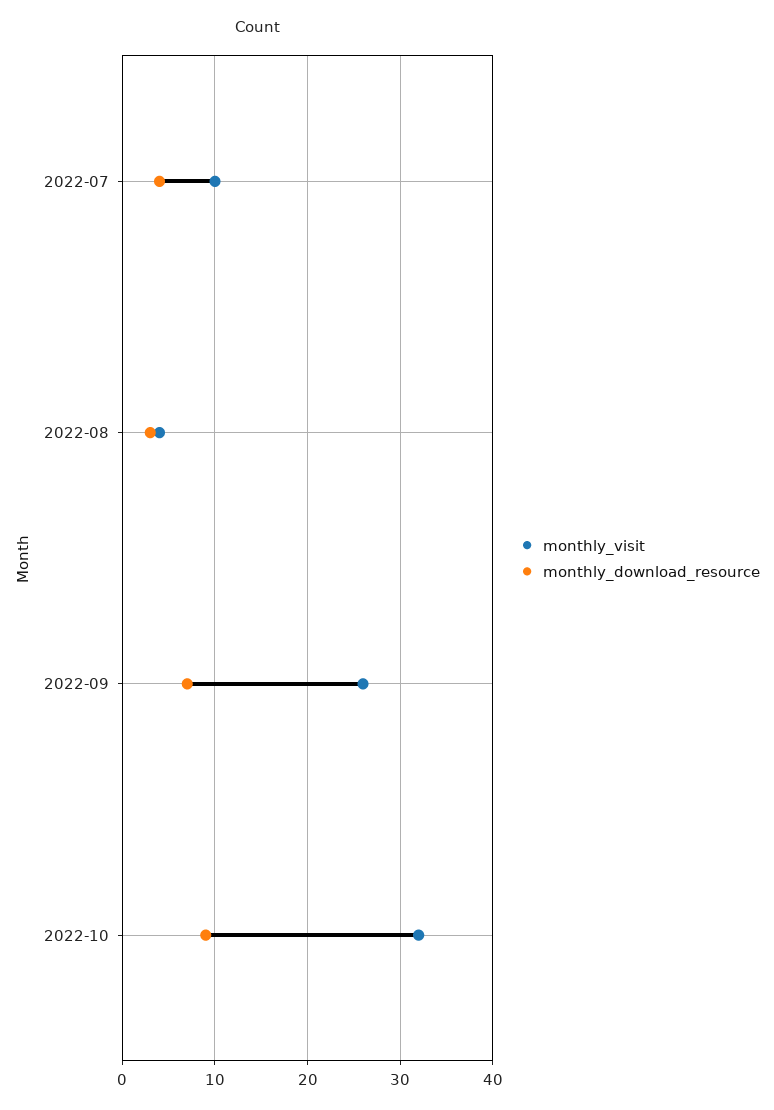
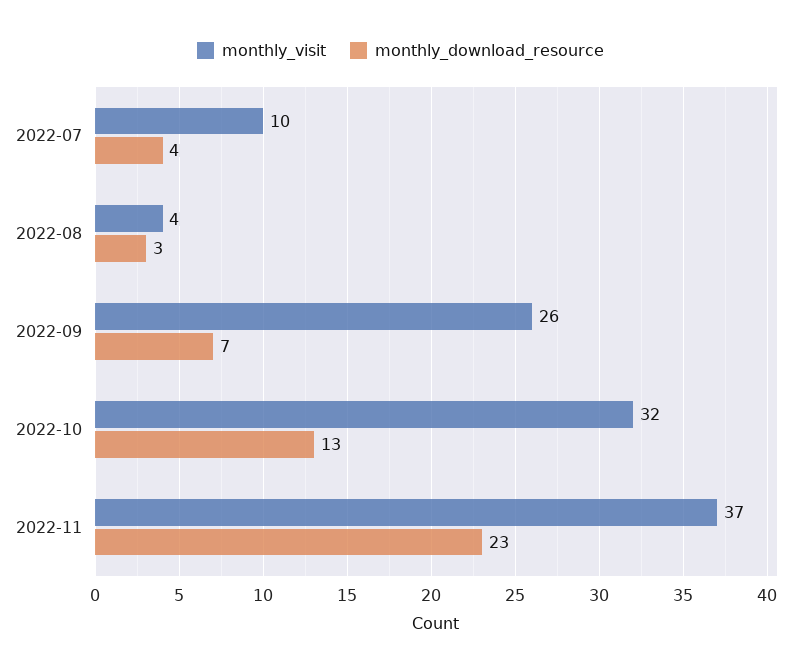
monthly_download_resource, 2022-10: 9 -> 13
monthly_visit, 2022-11: none -> 37
monthly_download_resource, 2022-11: none -> 23

